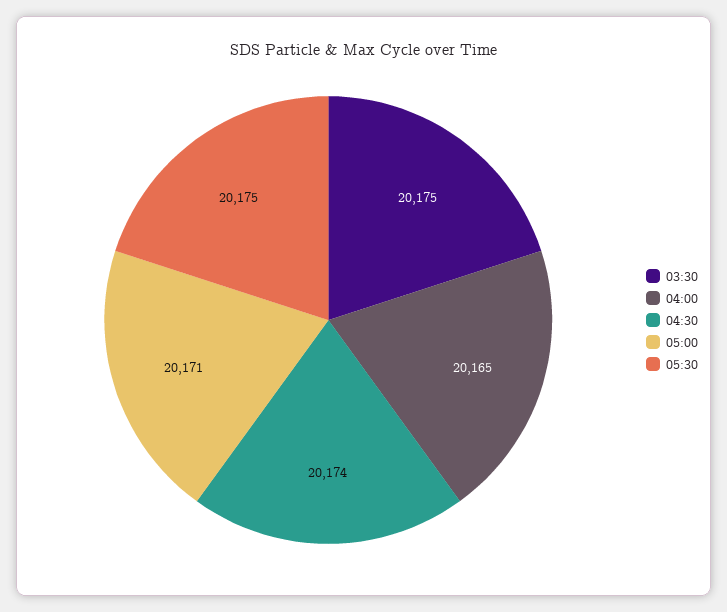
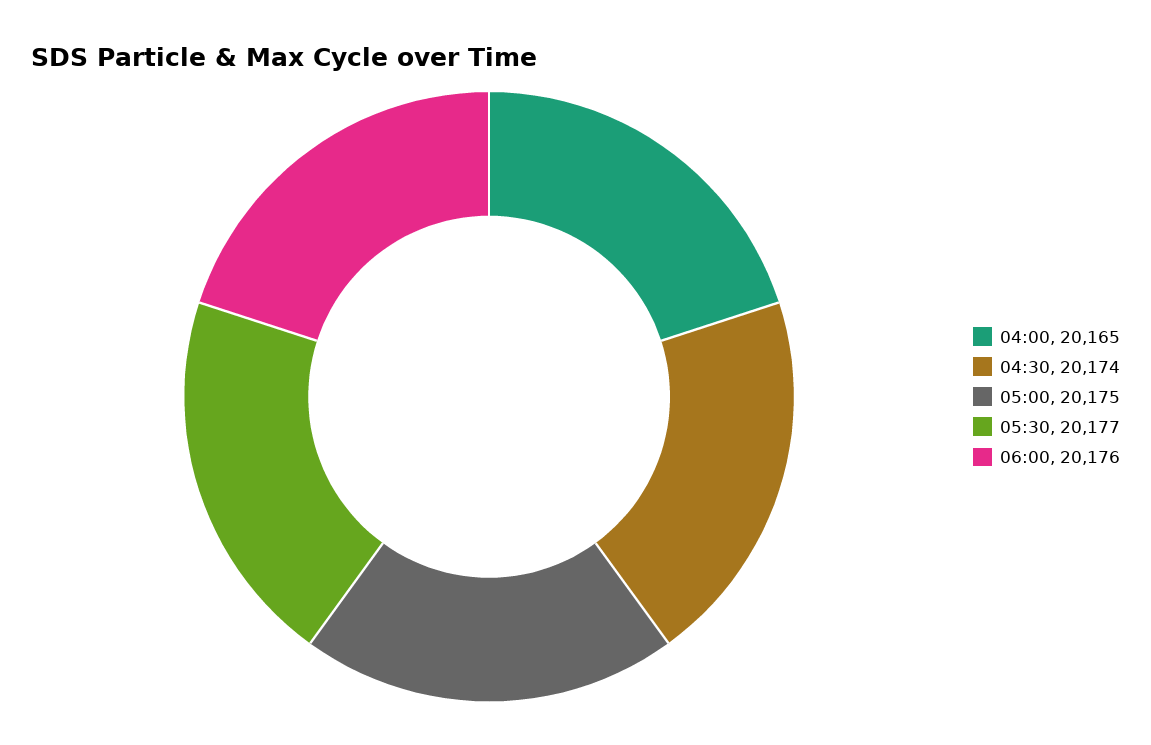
03:30: 20175 -> none
05:00: 20171 -> 20175
05:30: 20175 -> 20177
06:00: none -> 20176

